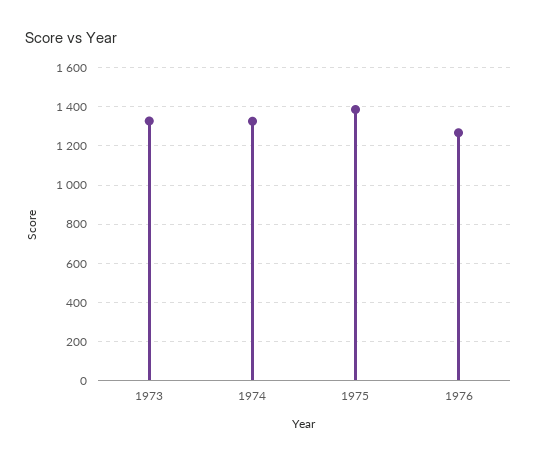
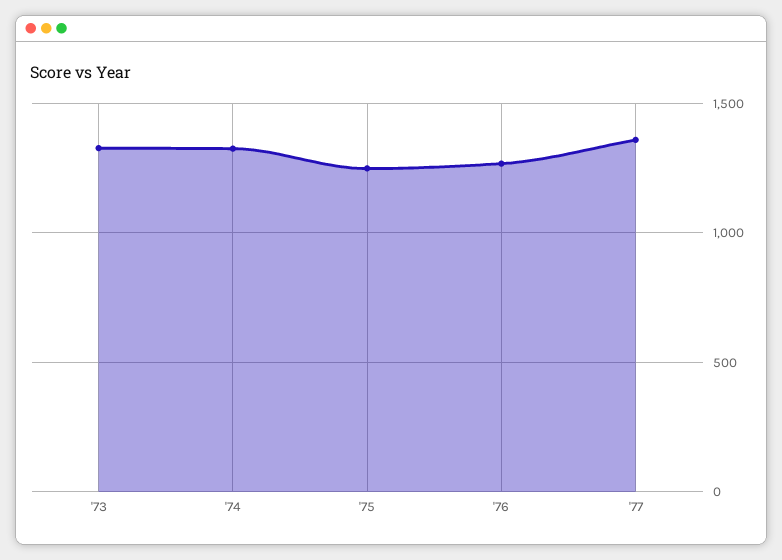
1975: 1400 -> 1250
'77: none -> 1350

